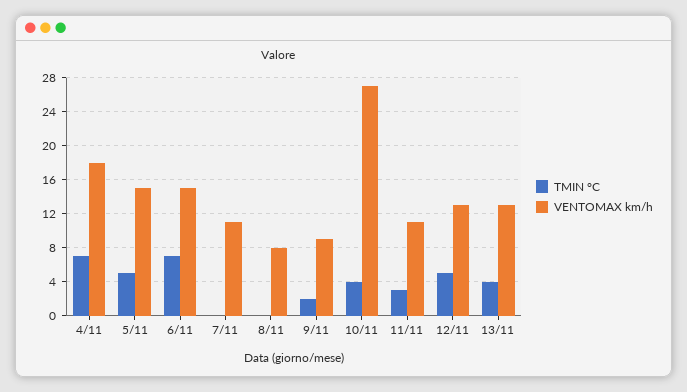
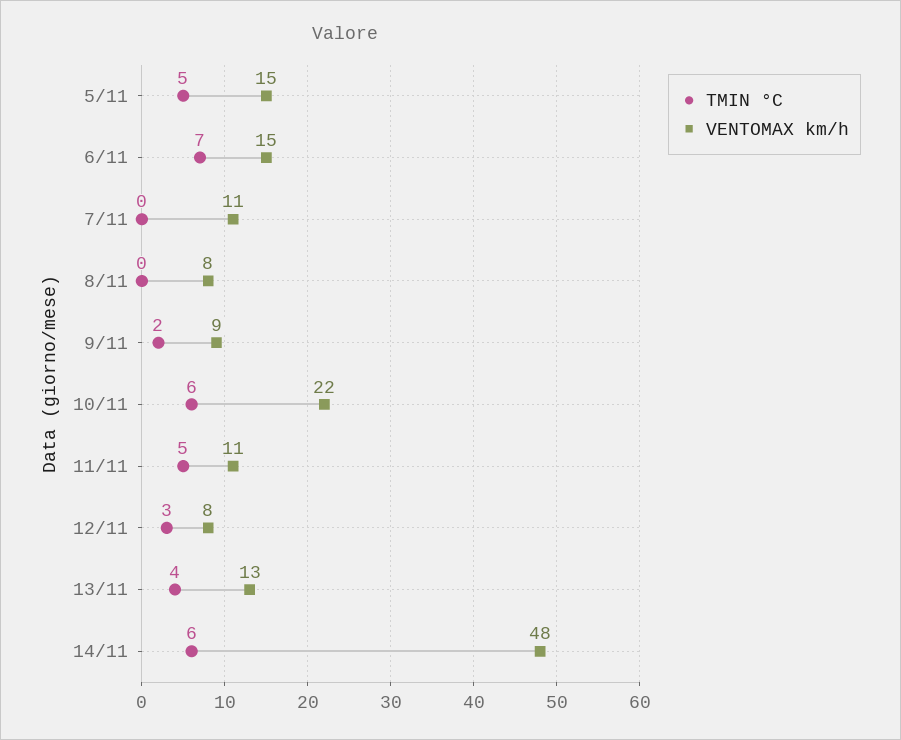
TMIN °C, 4/11: 7 -> none
VENTOMAX km/h, 4/11: 18 -> none
TMIN °C, 10/11: 4 -> 6
VENTOMAX km/h, 10/11: 27 -> 22
TMIN °C, 11/11: 3 -> 5
TMIN °C, 12/11: 5 -> 3
VENTOMAX km/h, 12/11: 13 -> 8
TMIN °C, 14/11: none -> 6
VENTOMAX km/h, 14/11: none -> 48

